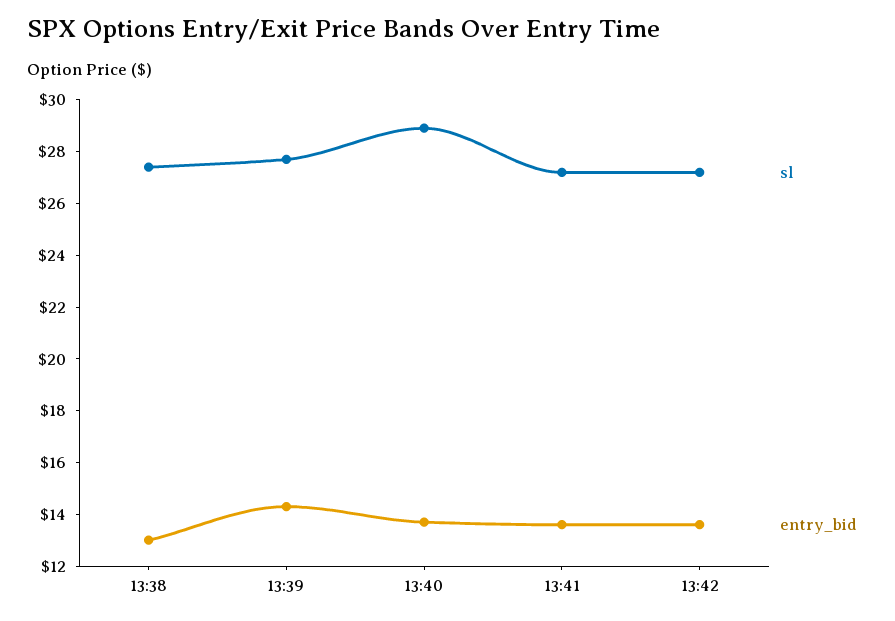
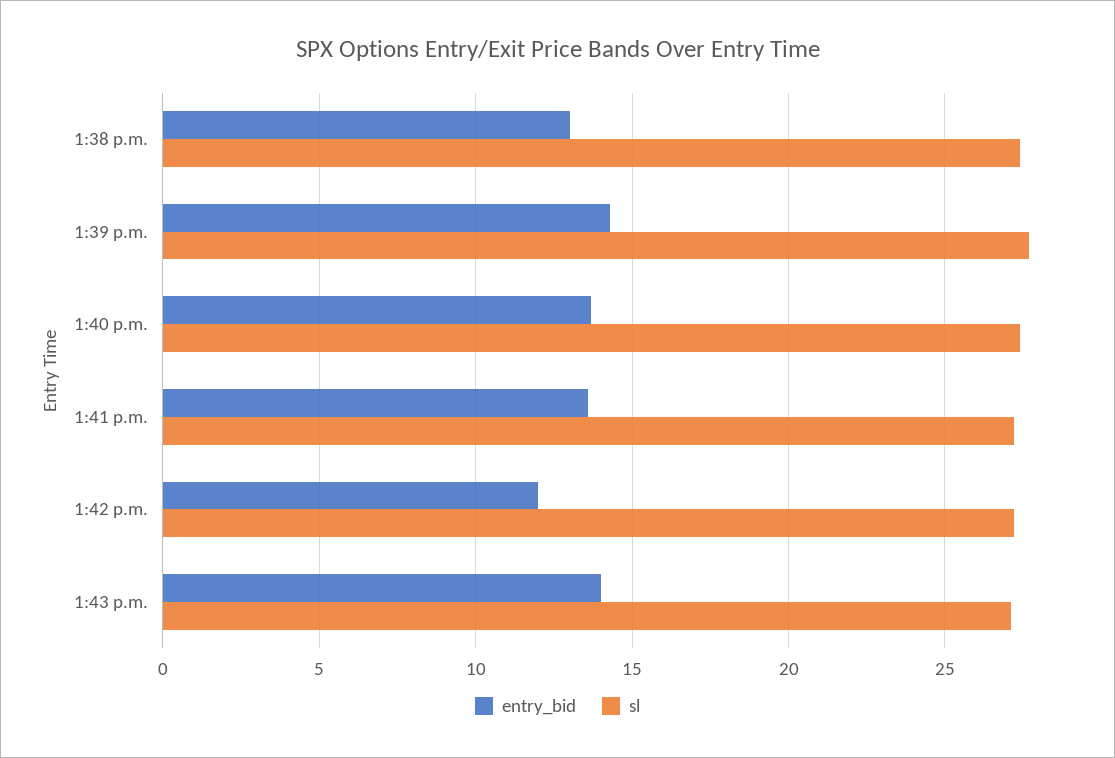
sl, 13:40: 29 -> 27.5
entry_bid, 13:42: 13.5 -> 12
entry_bid, 1:43 p.m.: none -> 14
sl, 1:43 p.m.: none -> 27

